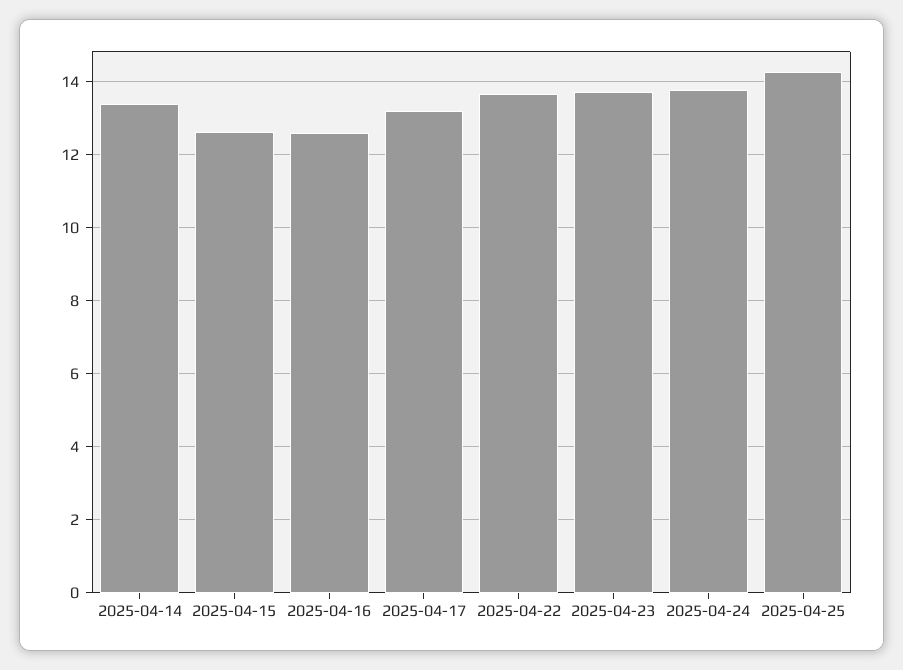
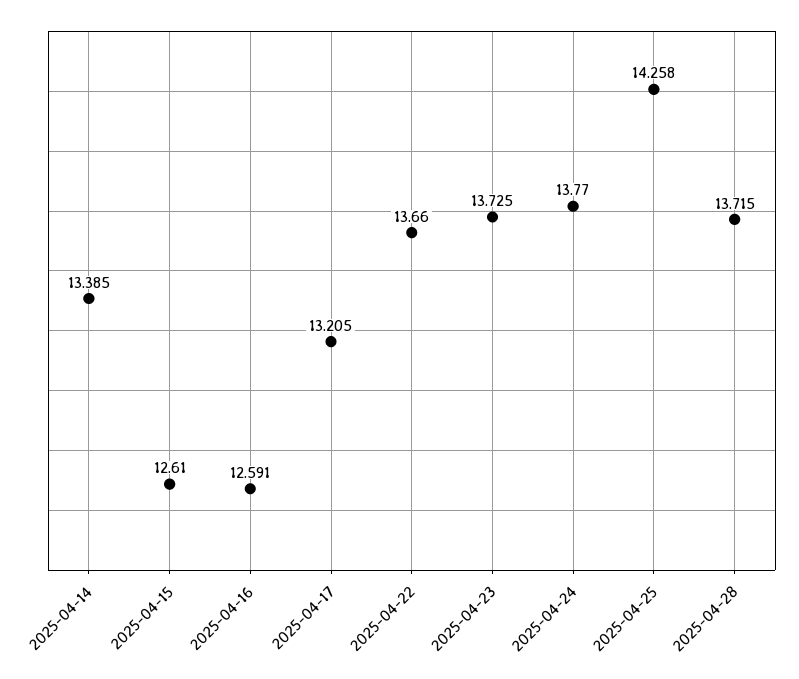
2025-04-28: none -> 13.715

